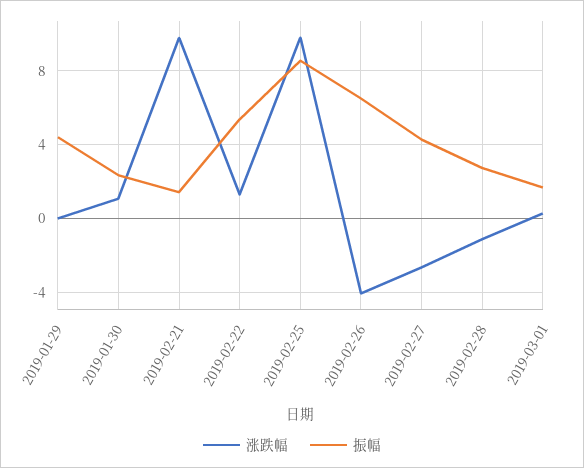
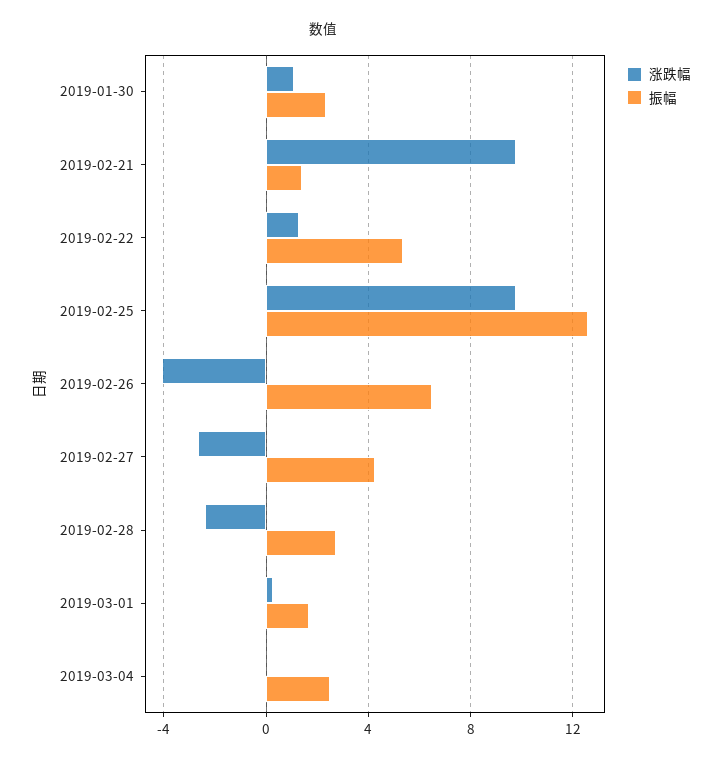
涨跌幅, 2019-01-29: 0 -> none
振幅, 2019-01-29: 4.5 -> none
振幅, 2019-02-25: 8.5 -> 12.5
涨跌幅, 2019-02-28: -1 -> -2.5
涨跌幅, 2019-03-04: none -> 0
振幅, 2019-03-04: none -> 2.5

